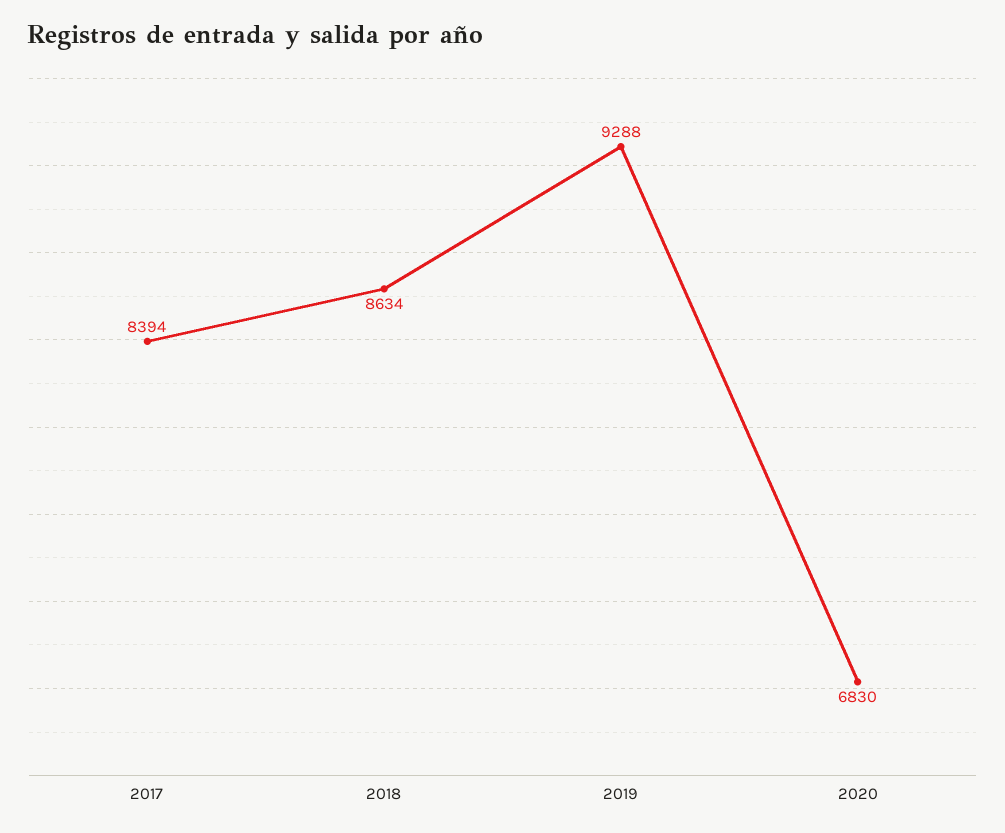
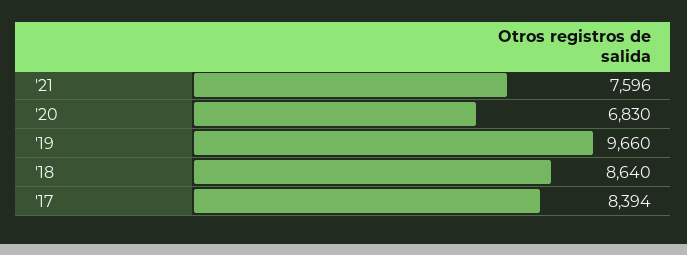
2018: 8634 -> 8640
2019: 9288 -> 9660
'21: none -> 7596

